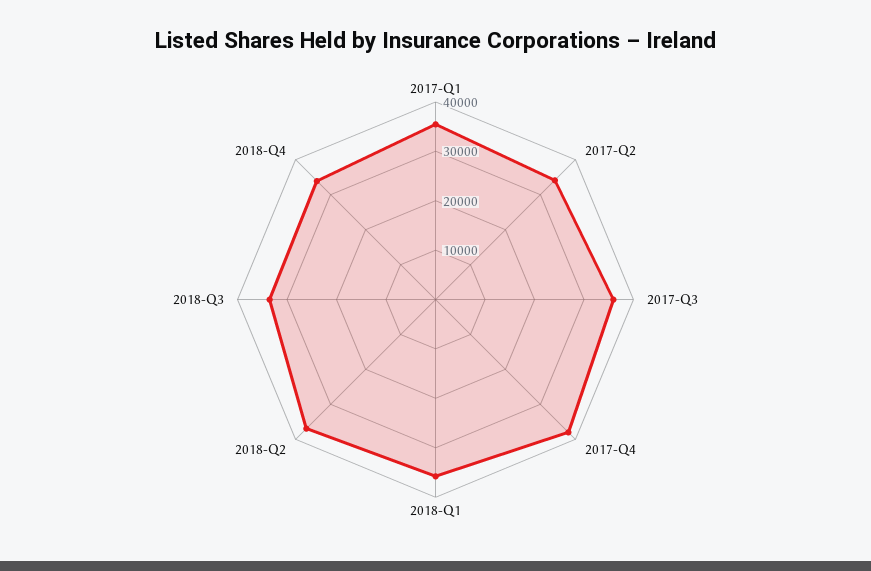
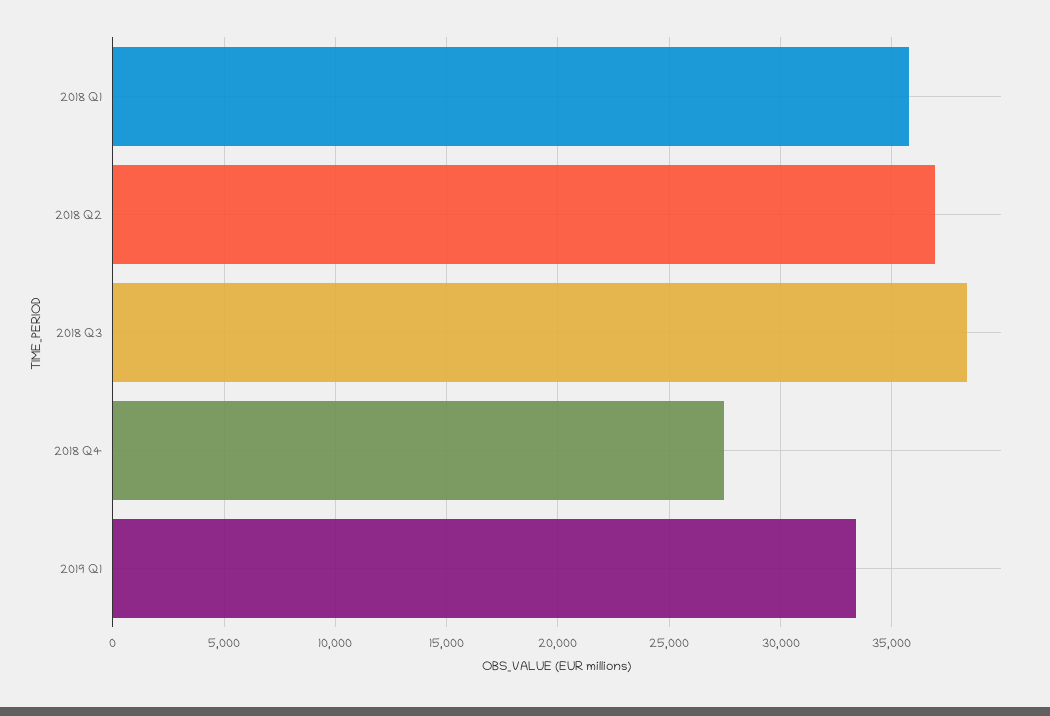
2017-Q1: 36000 -> none
2017-Q2: 34000 -> none
2017-Q3: 36000 -> none
2017-Q4: 38000 -> none
2018-Q3: 34000 -> 38500
2018-Q4: 34000 -> 27500
2019 Q1: none -> 33500

